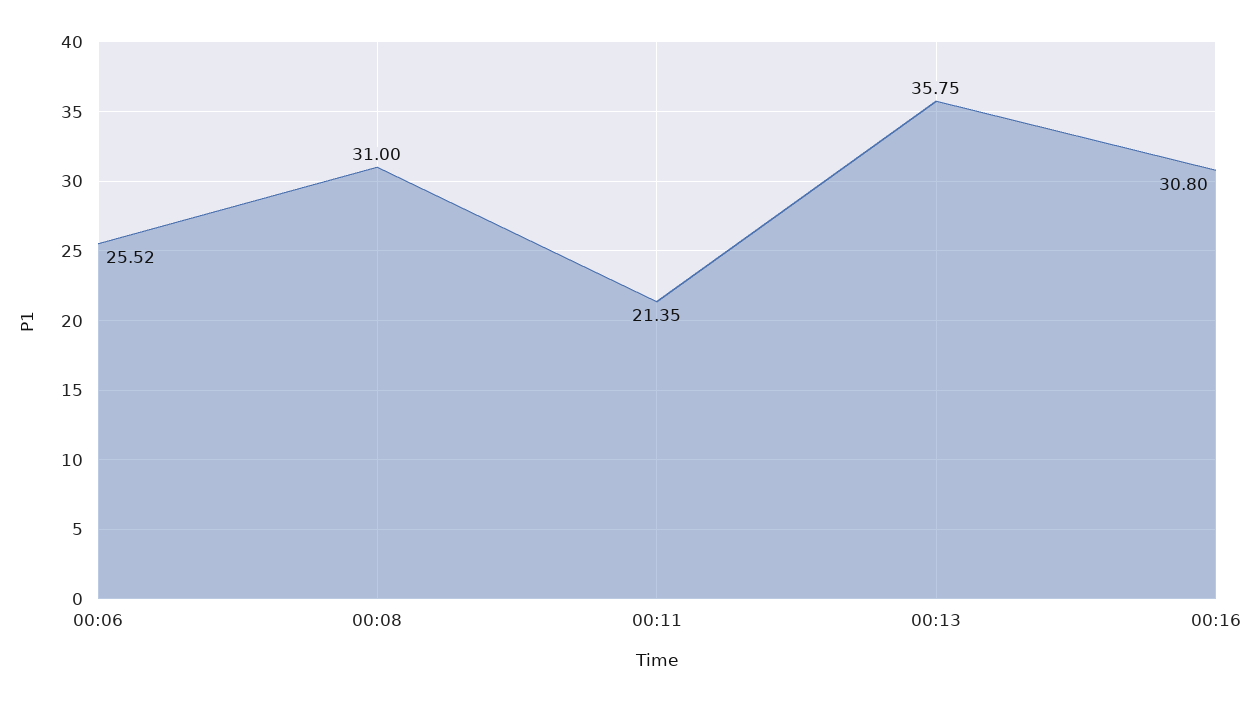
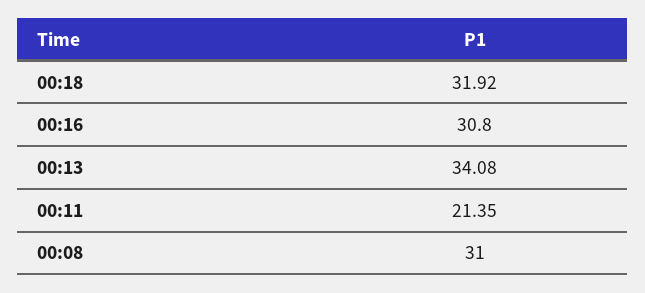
00:06: 25.52 -> none
00:13: 35.75 -> 34.08
00:18: none -> 31.92

